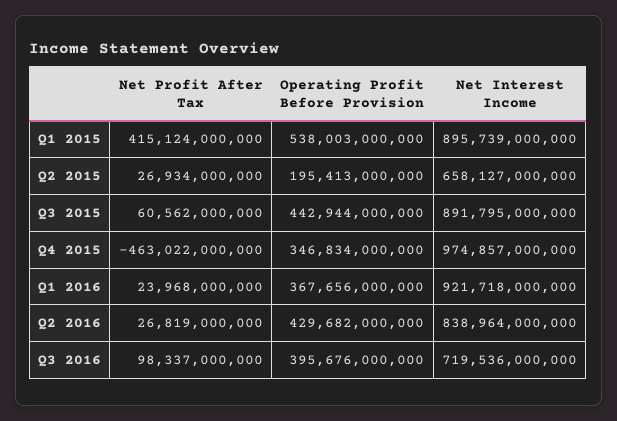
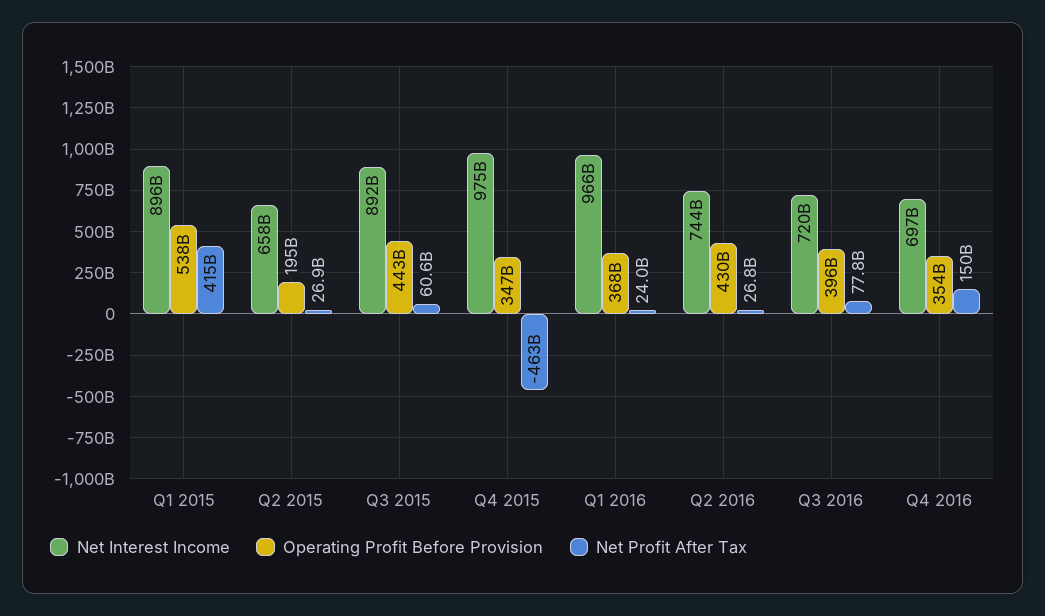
Net Interest Income, Q1 2016: 921718000000 -> 966000000000
Net Interest Income, Q2 2016: 838964000000 -> 744000000000
Net Profit After Tax, Q3 2016: 98337000000 -> 77800000000
Net Interest Income, Q4 2016: none -> 697000000000
Operating Profit Before Provision, Q4 2016: none -> 354000000000
Net Profit After Tax, Q4 2016: none -> 150000000000

